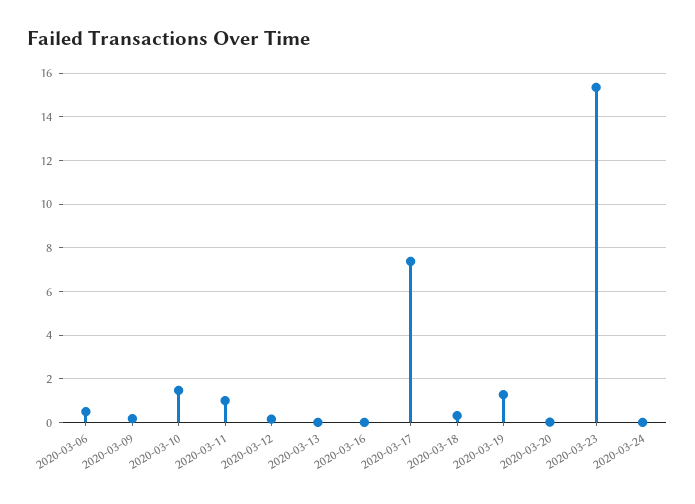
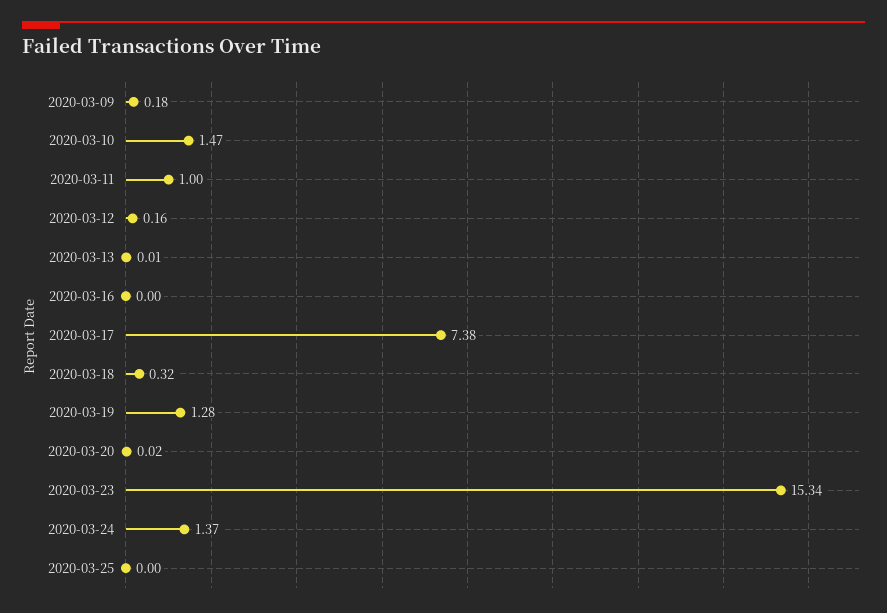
2020-03-06: 0.5 -> none
2020-03-24: 0 -> 1.37
2020-03-25: none -> 0

